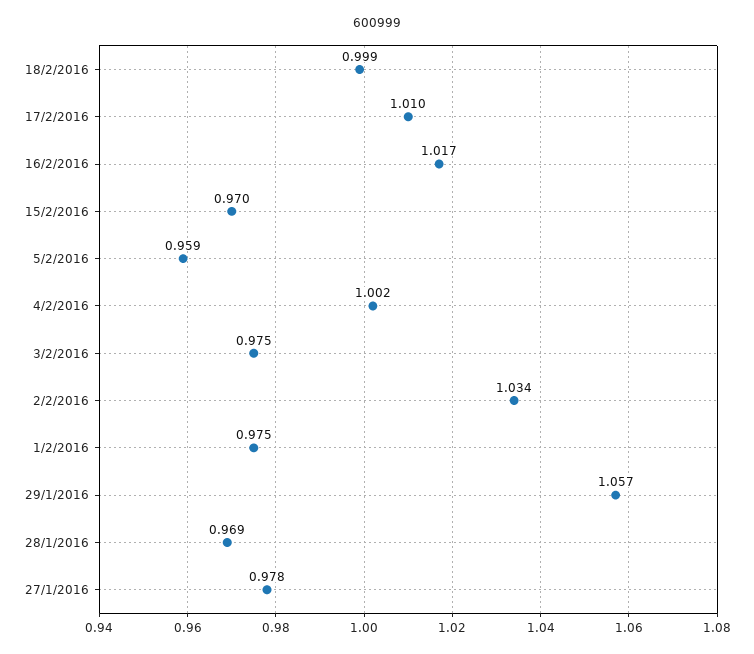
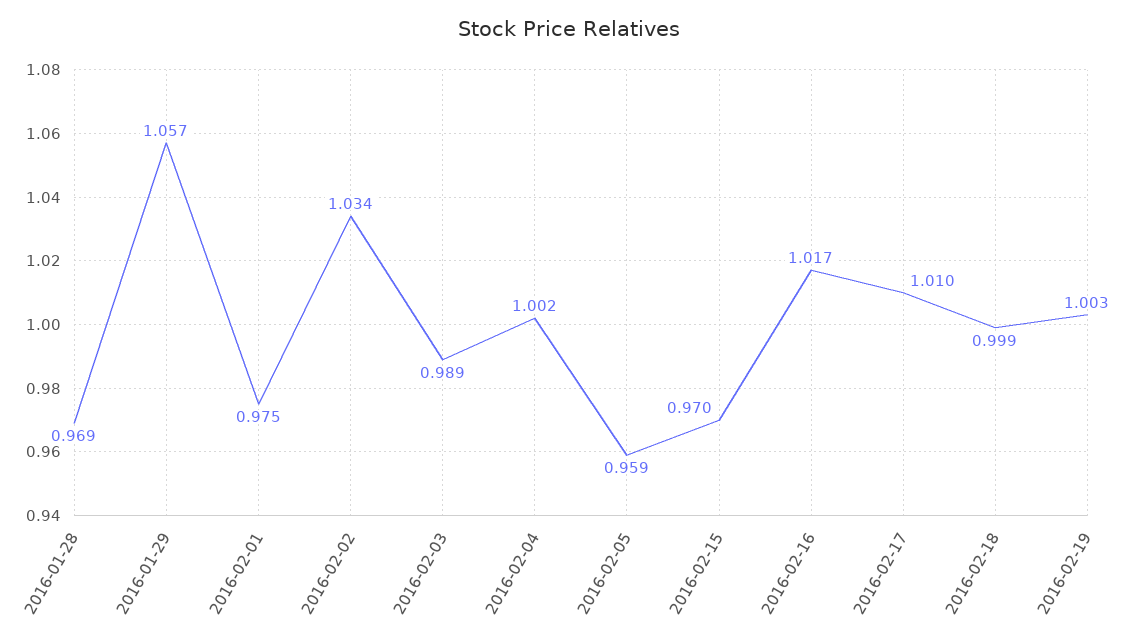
3/2/2016: 0.975 -> 0.989
27/1/2016: 0.978 -> none
2016-02-19: none -> 1.003

